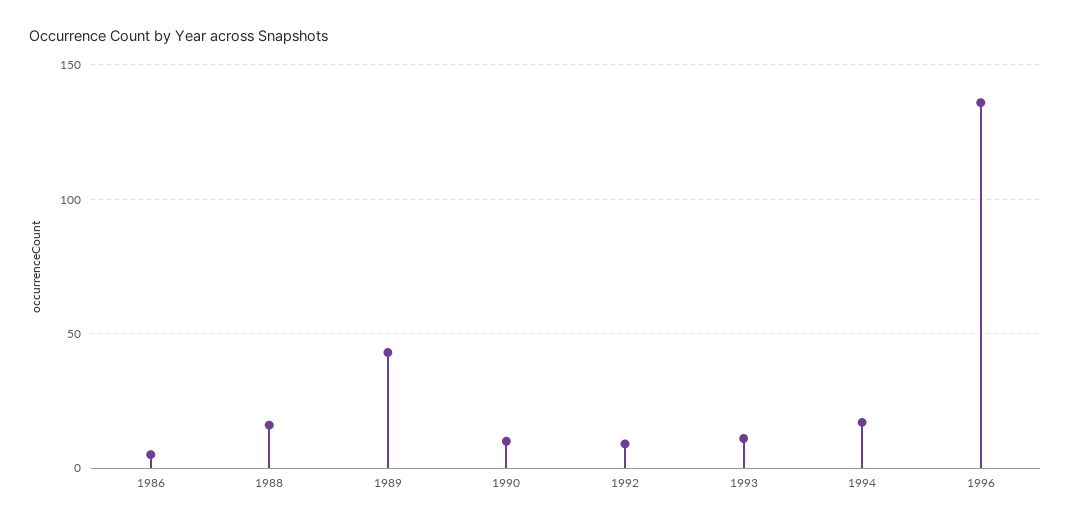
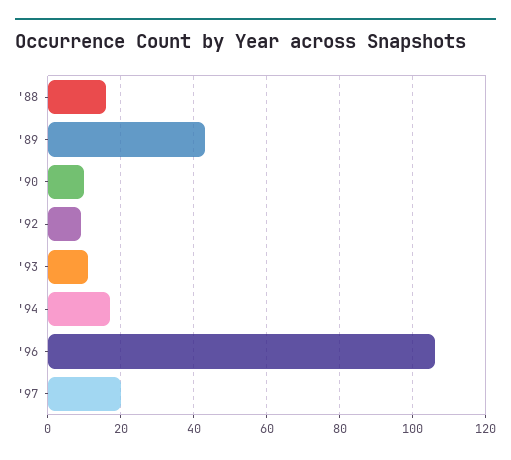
1986: 5 -> none
1996: 135 -> 105
'97: none -> 20

